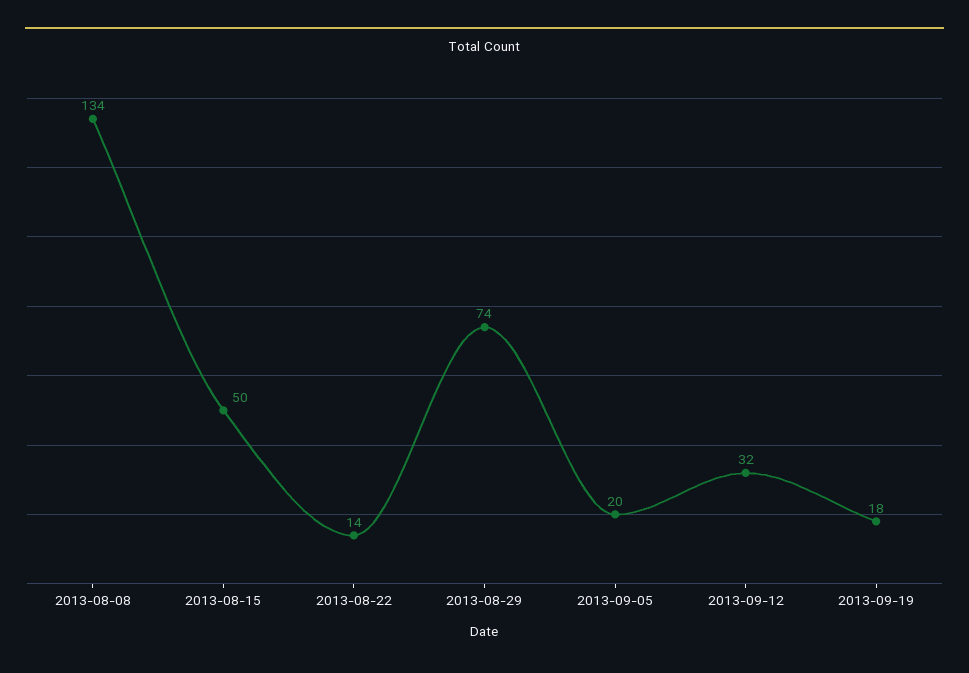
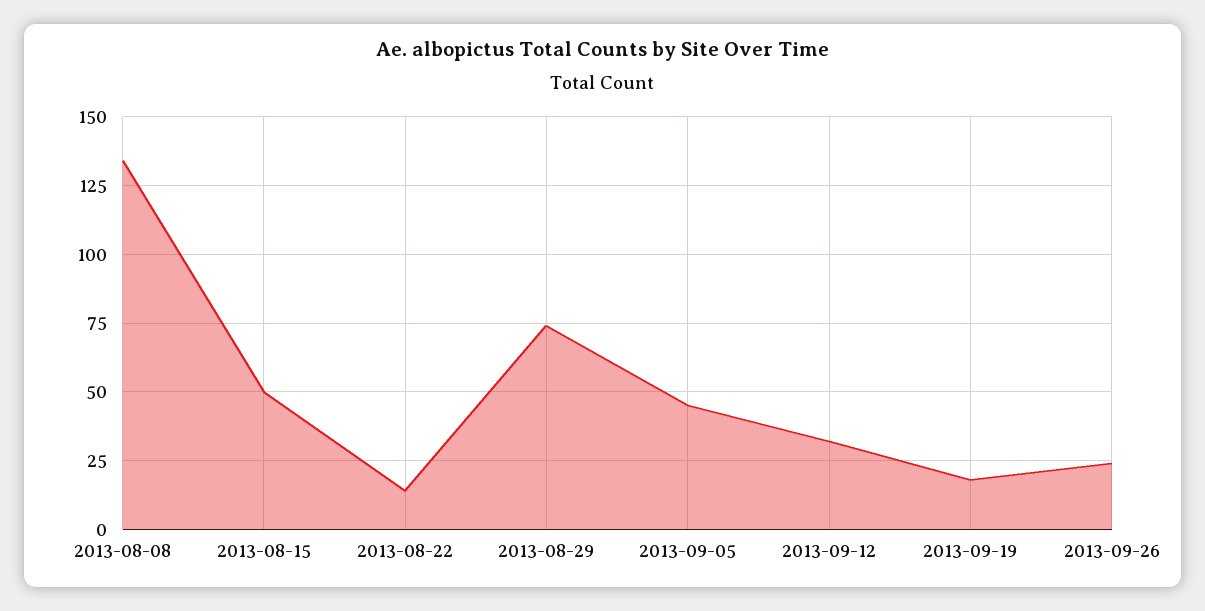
2013-09-05: 20 -> 45
2013-09-26: none -> 25

